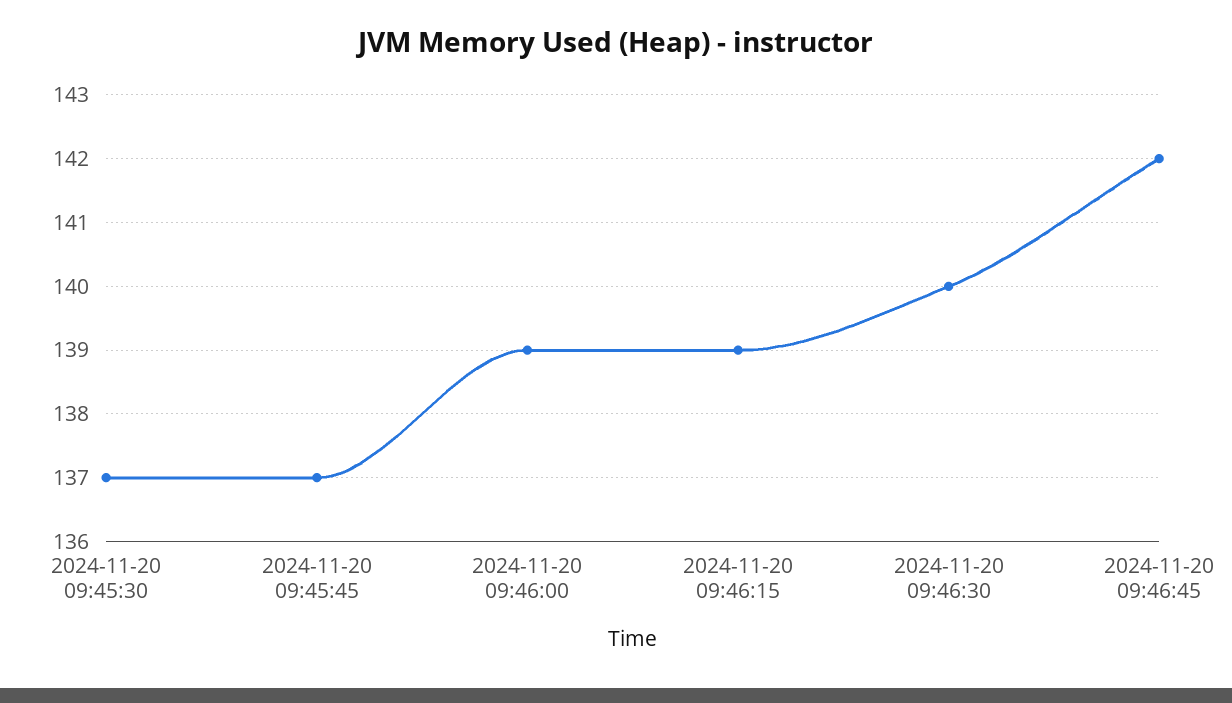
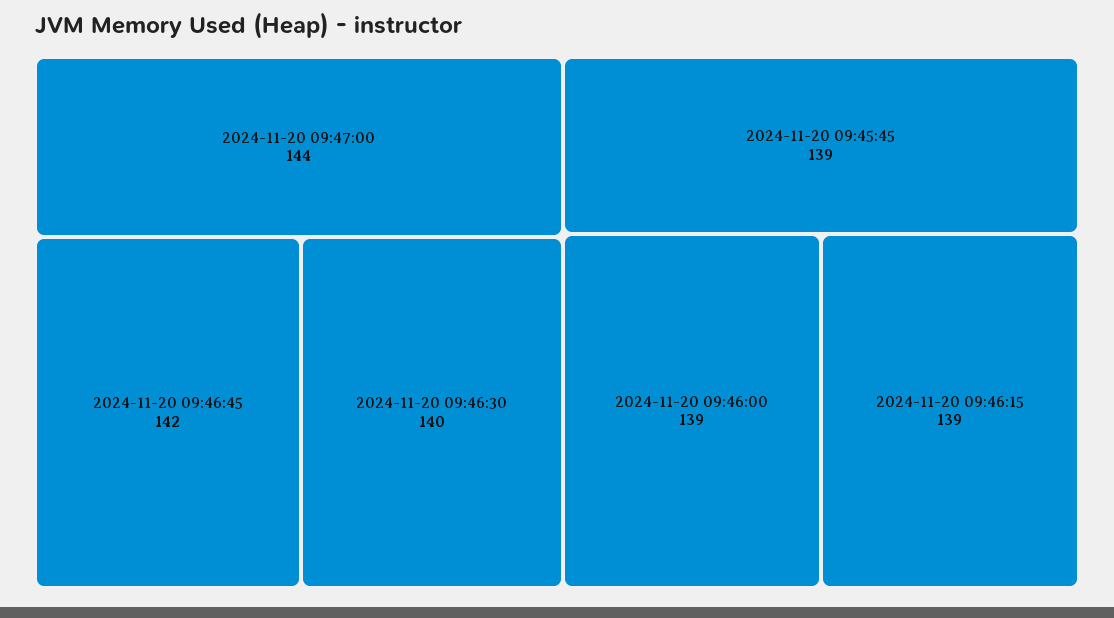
2024-11-20 09:45:30: 137 -> none
2024-11-20 09:45:45: 137 -> 139
2024-11-20 09:47:00: none -> 144

